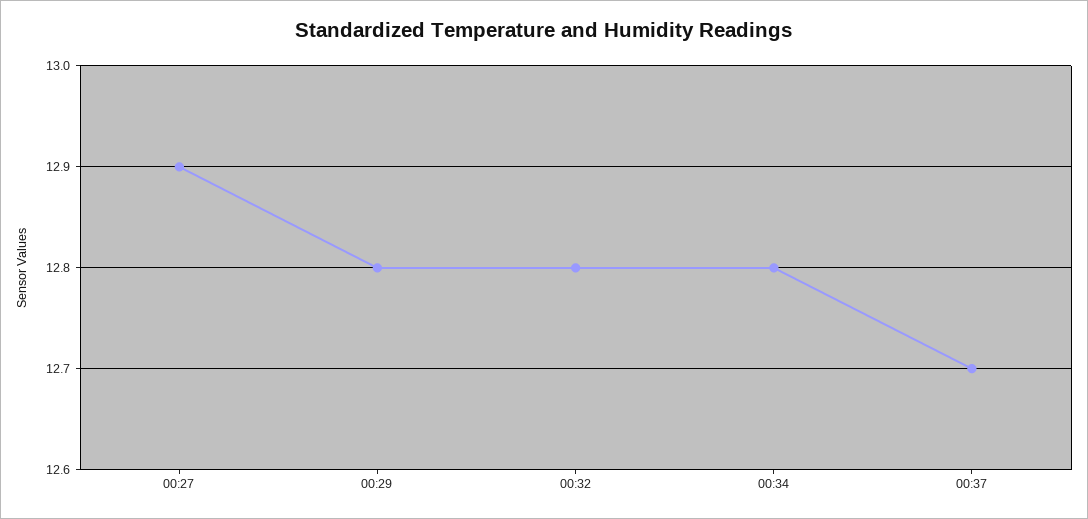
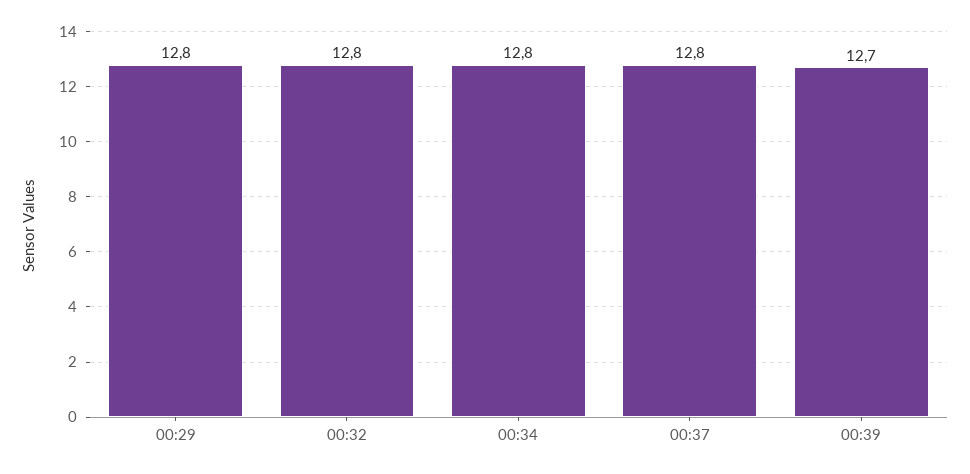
00:27: 12.9 -> none
00:37: 12.7 -> 12.8
00:39: none -> 12.7

